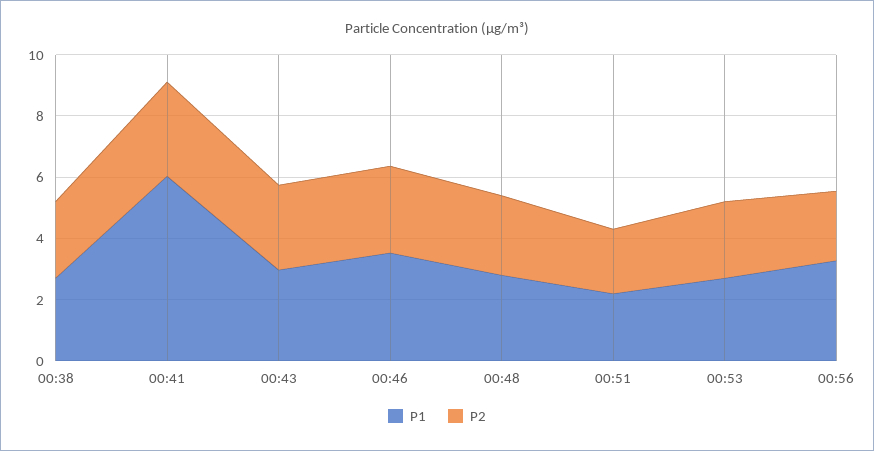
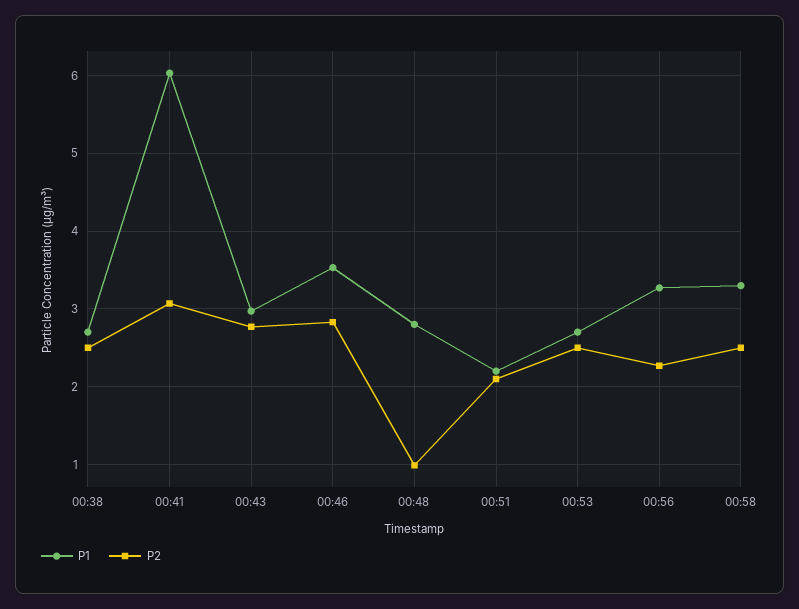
P2, 00:48: 2.5 -> 1
P1, 00:58: none -> 3.3
P2, 00:58: none -> 2.5

